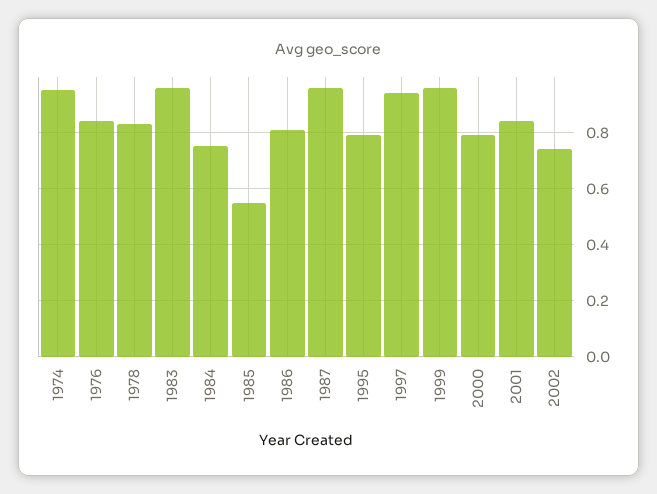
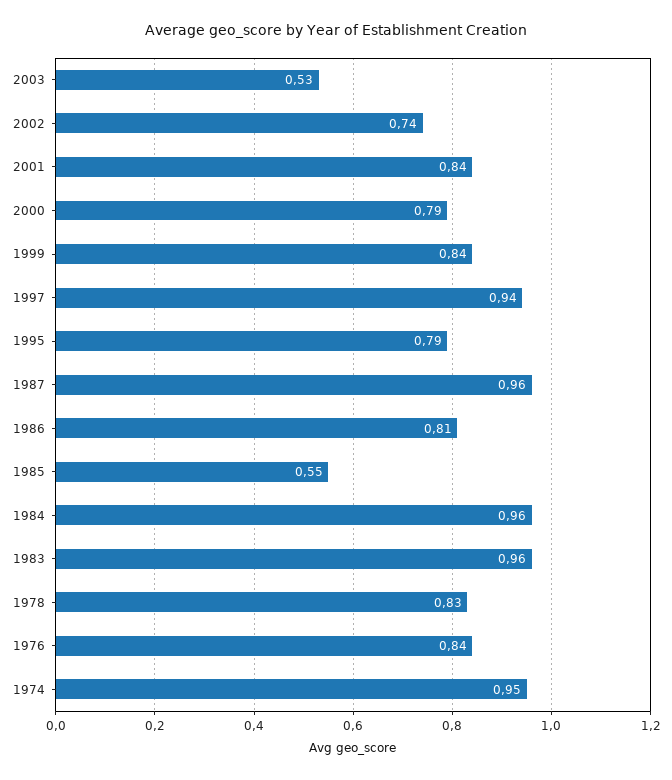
1984: 0.75 -> 0.96
1999: 0.95 -> 0.84
2003: none -> 0.53

